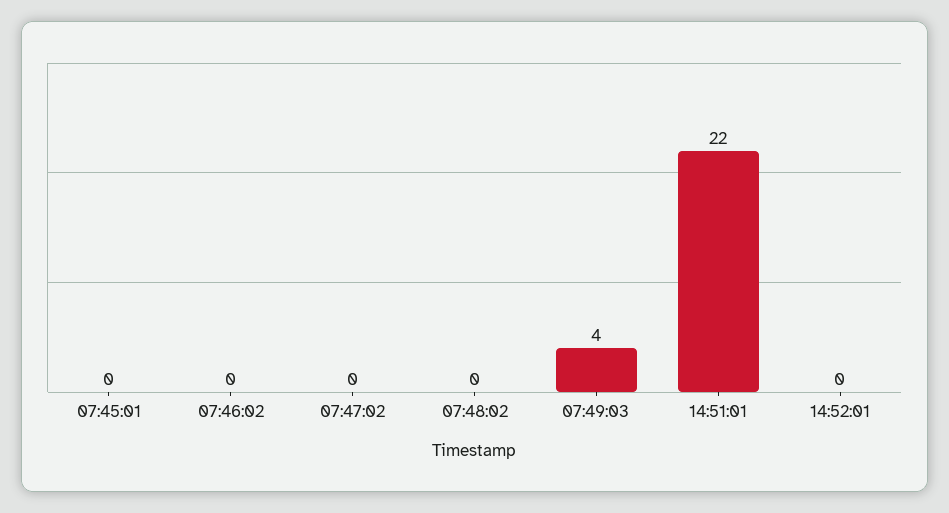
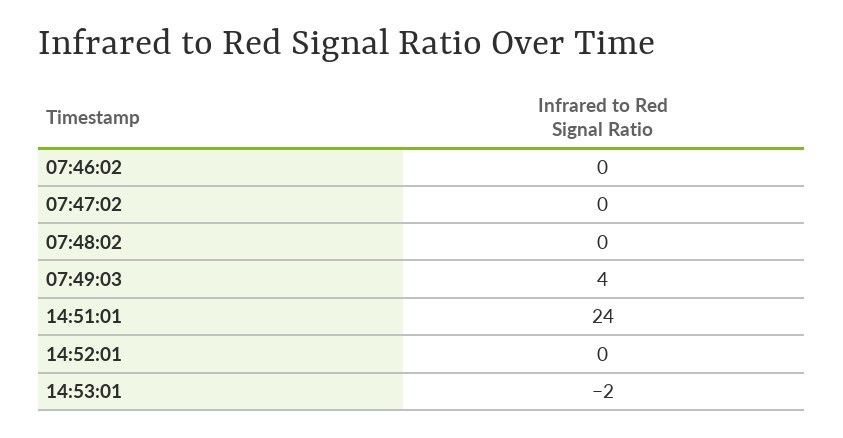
07:45:01: 0 -> none
14:51:01: 22 -> 24
14:53:01: none -> -2

